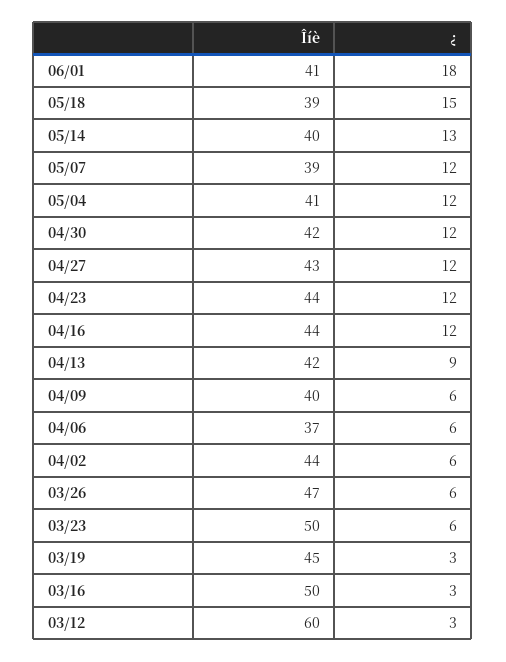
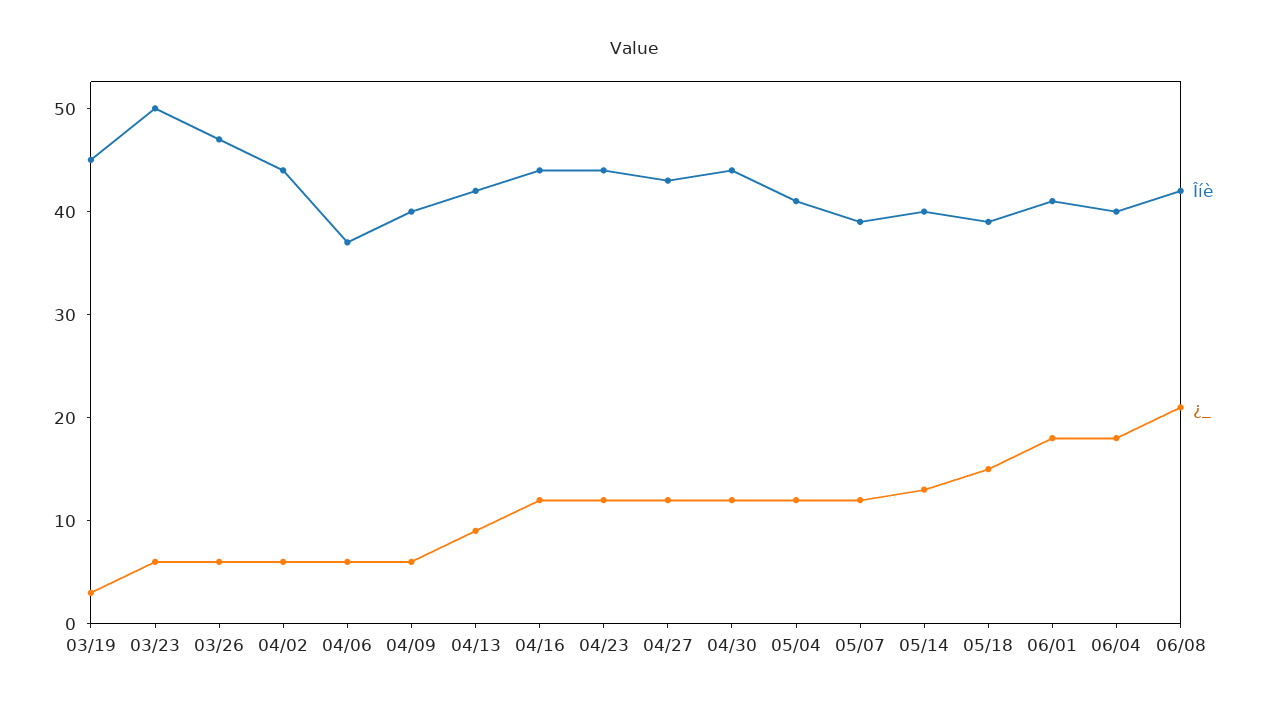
Îíè, 04/30: 42 -> 44
Îíè, 03/16: 50 -> none
¿, 03/16: 3 -> none
Îíè, 03/12: 60 -> none
¿, 03/12: 3 -> none
Îíè, 06/04: none -> 40
¿, 06/04: none -> 18
Îíè, 06/08: none -> 42
¿, 06/08: none -> 21

